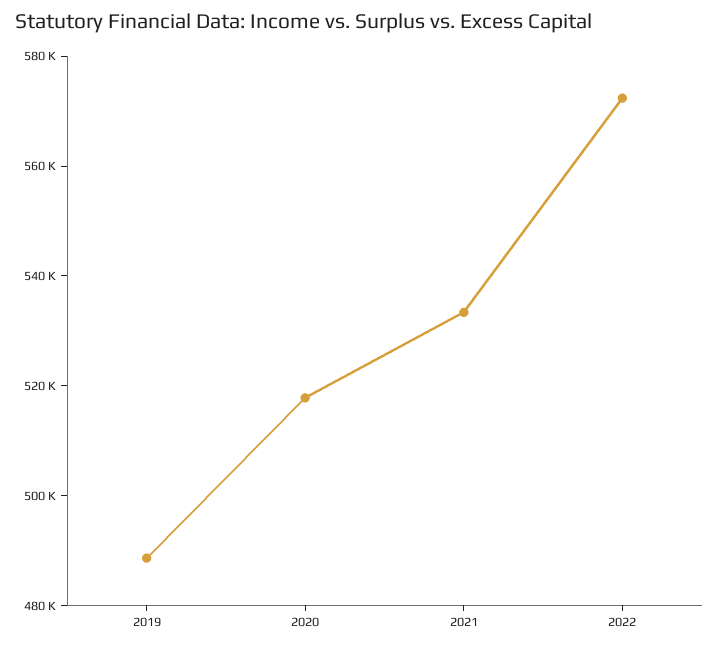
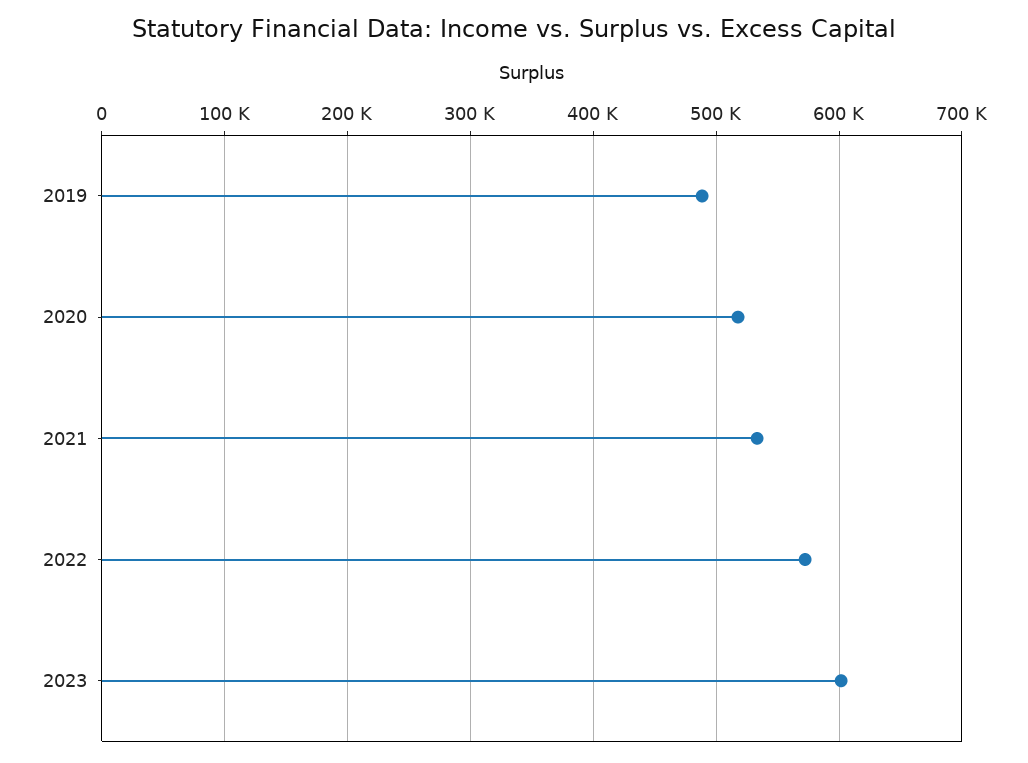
2023: none -> 600000

